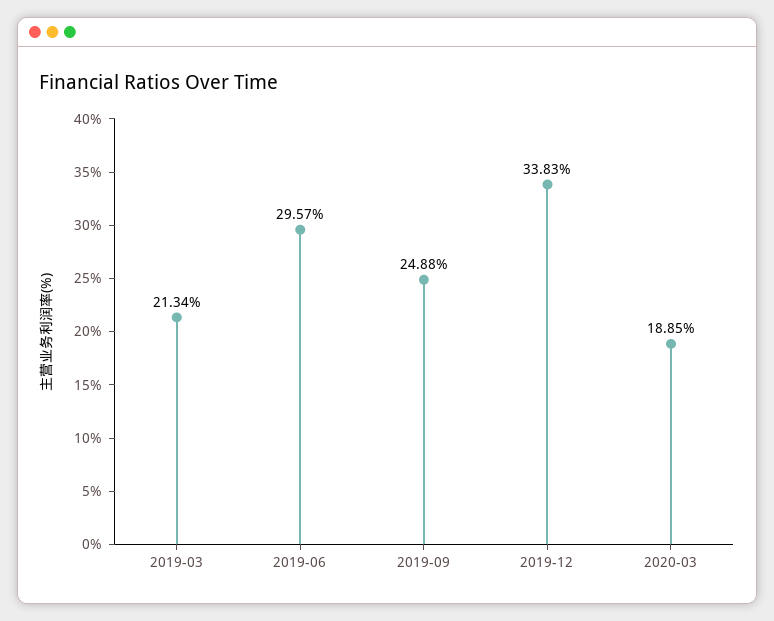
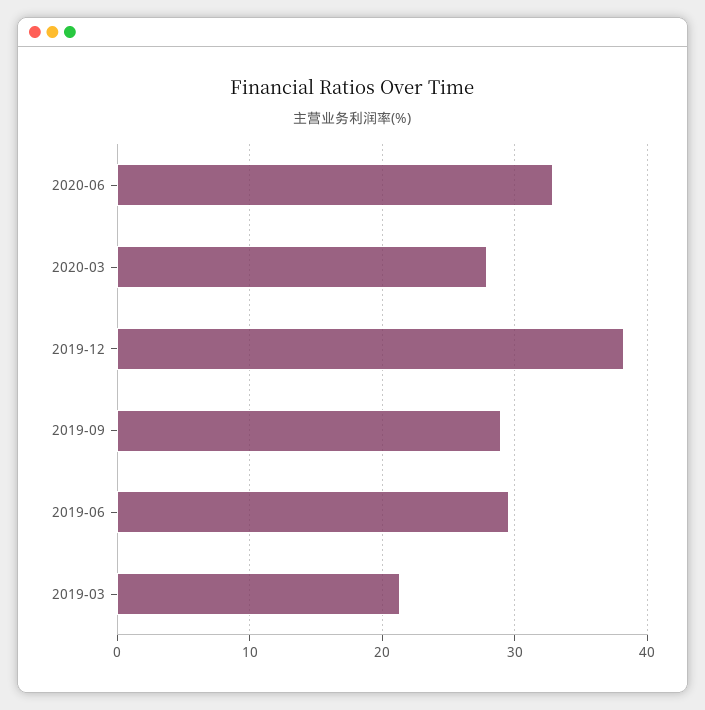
2019-09: 24.88 -> 29
2019-12: 33.83 -> 38
2020-03: 18.85 -> 28
2020-06: none -> 33

